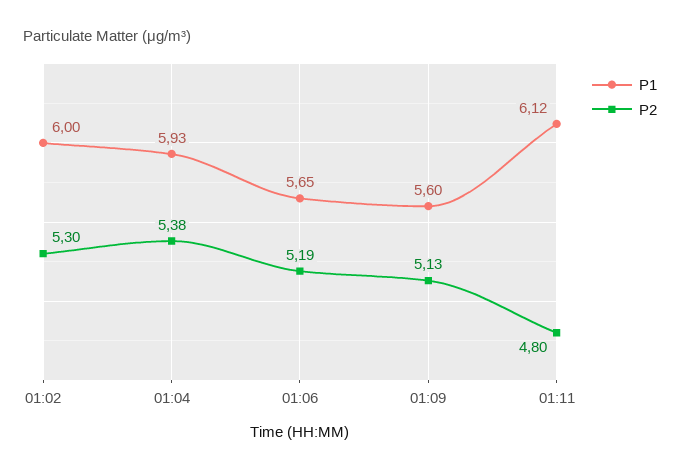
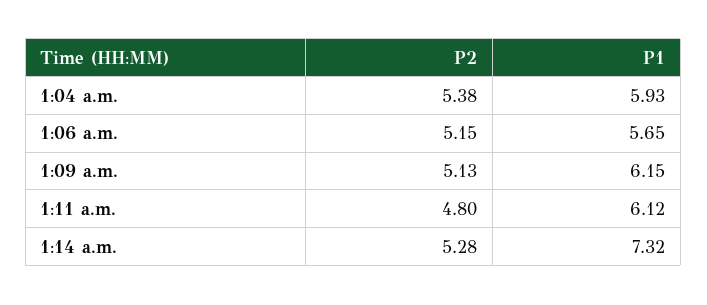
P1, 01:02: 6 -> none
P2, 01:02: 5.3 -> none
P2, 01:06: 5.19 -> 5.15
P1, 01:09: 5.6 -> 6.15
P2, 1:14 a.m.: none -> 5.28
P1, 1:14 a.m.: none -> 7.32

